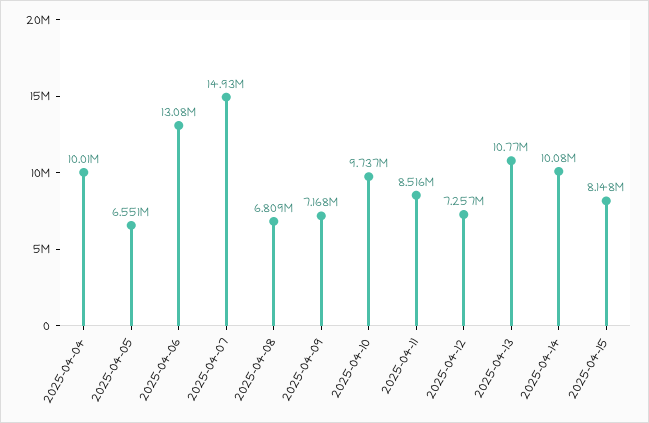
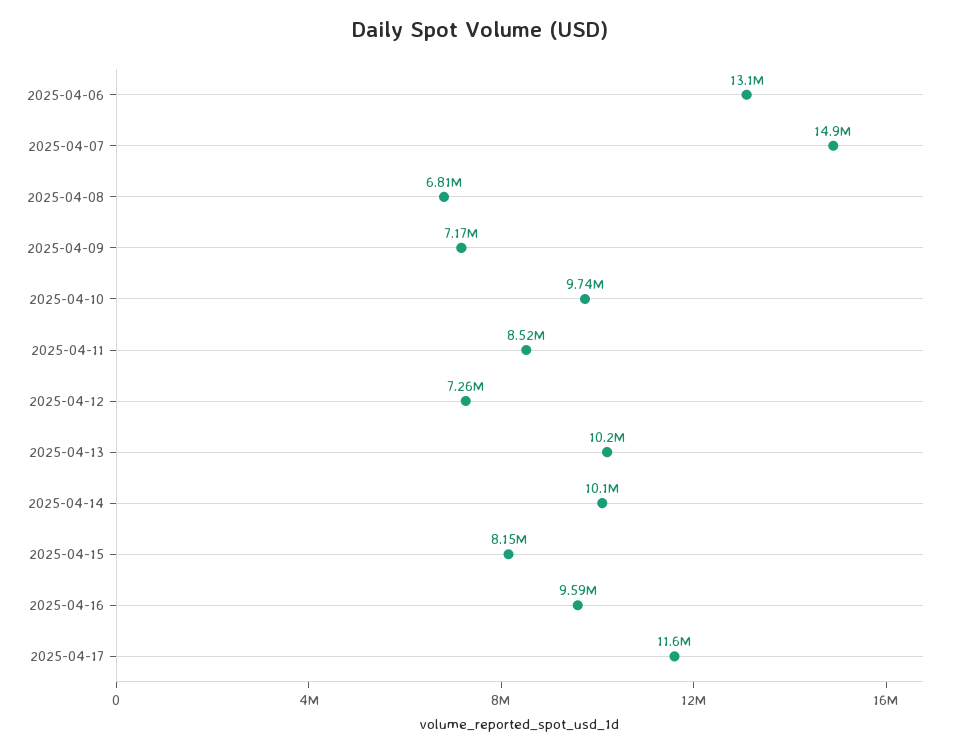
2025-04-04: 10010000 -> none
2025-04-05: 6551000 -> none
2025-04-13: 10770000 -> 10200000
2025-04-16: none -> 9590000
2025-04-17: none -> 11600000

